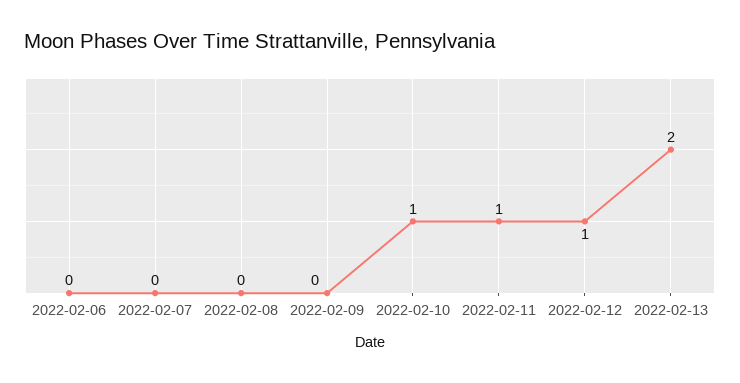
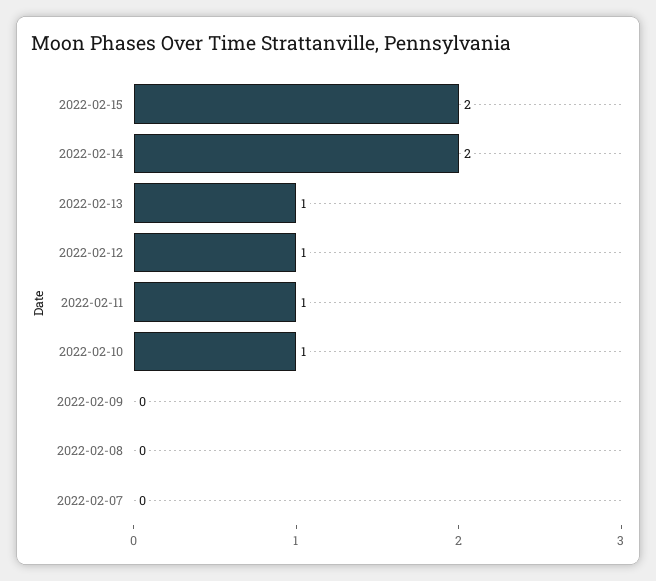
2022-02-06: 0 -> none
2022-02-13: 2 -> 1
2022-02-15: none -> 2
2022-02-14: none -> 2

